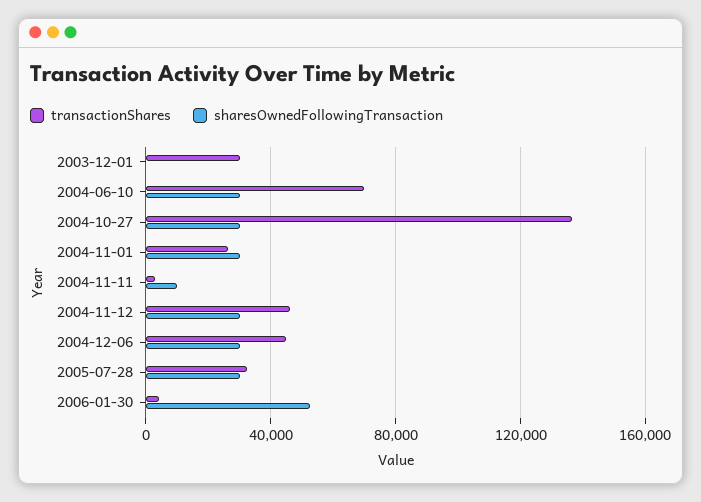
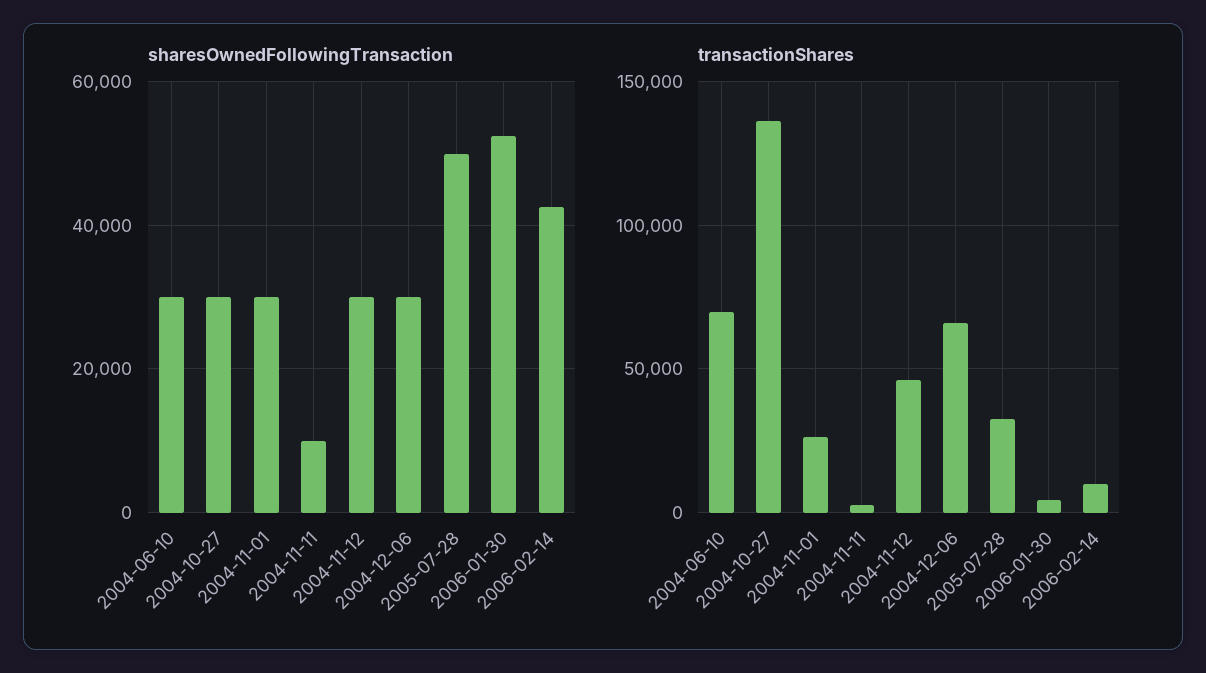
transactionShares, 2003-12-01: 30000 -> none
sharesOwnedFollowingTransaction, 2003-12-01: 0 -> none
transactionShares, 2004-12-06: 45000 -> 65000
sharesOwnedFollowingTransaction, 2005-07-28: 30000 -> 50000
sharesOwnedFollowingTransaction, 2006-02-14: none -> 42000
transactionShares, 2006-02-14: none -> 10000

